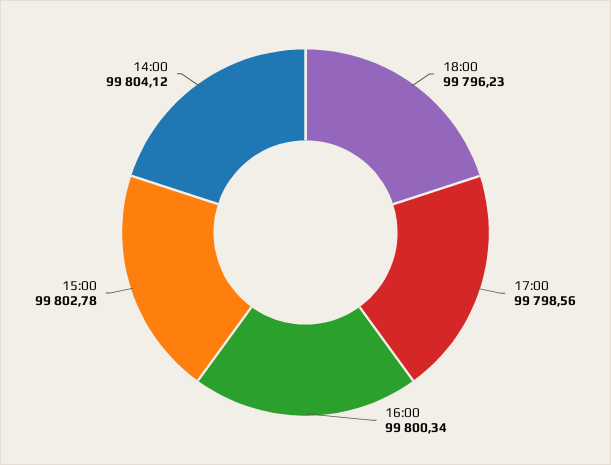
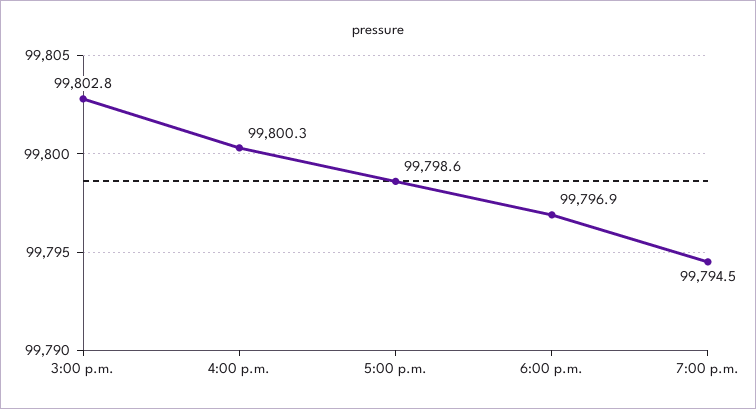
18:00: 99796.23 -> 99796.9
14:00: 99804.12 -> none
7:00 p.m.: none -> 99794.5

